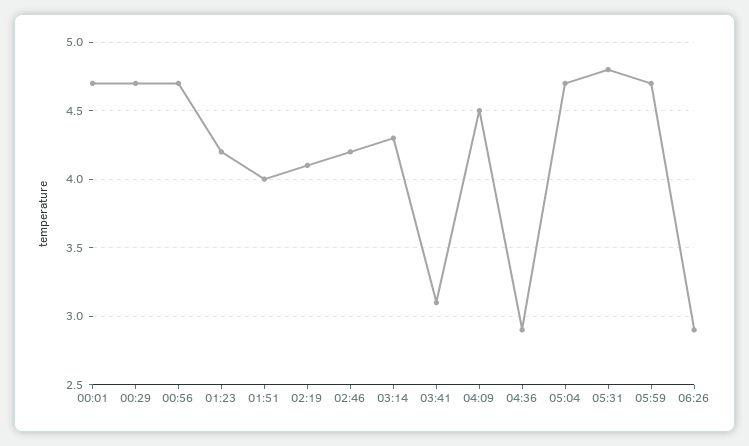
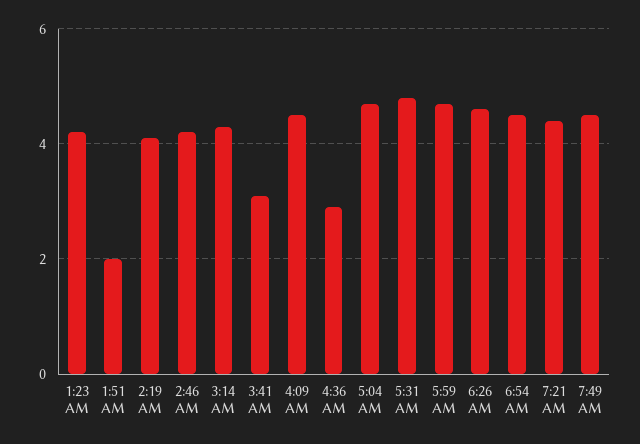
00:01: 4.7 -> none
00:29: 4.7 -> none
00:56: 4.7 -> none
01:51: 4 -> 2
06:26: 2.9 -> 4.5
6:54 AM: none -> 4.5
7:21 AM: none -> 4.5
7:49 AM: none -> 4.5

